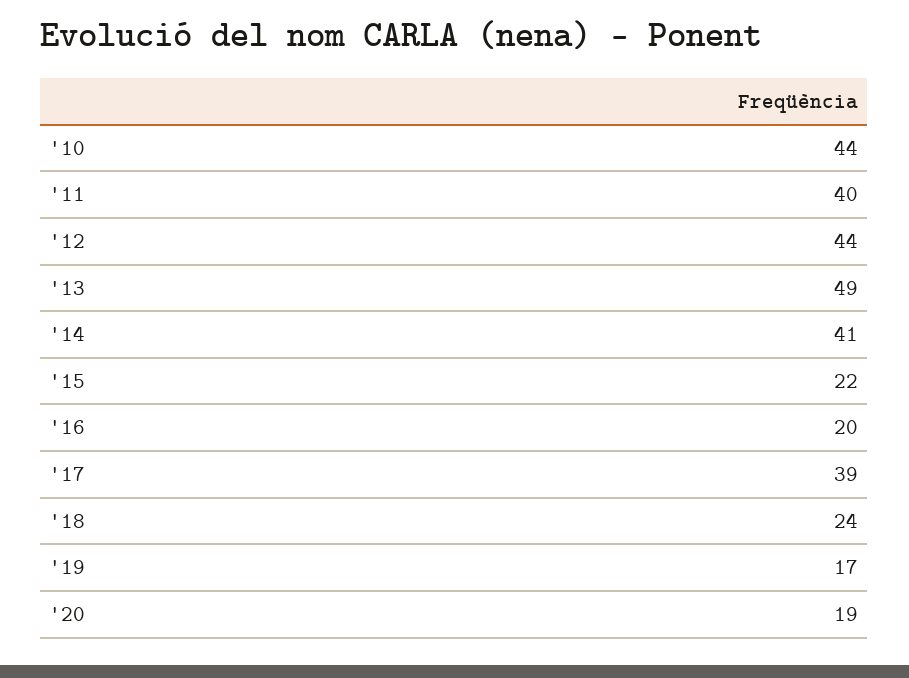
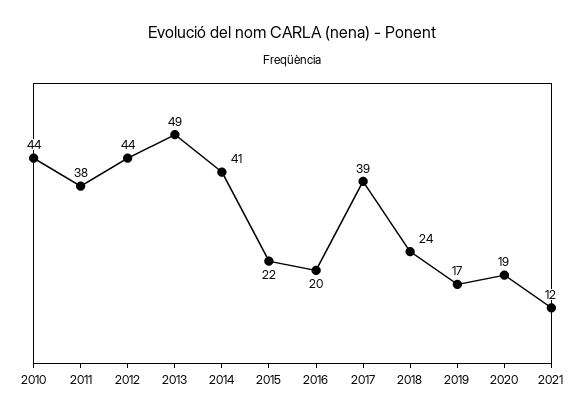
'11: 40 -> 38
2021: none -> 12

